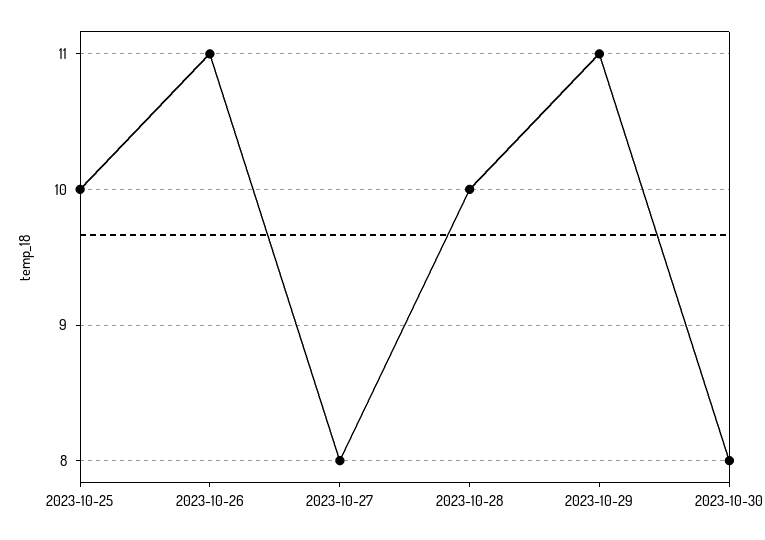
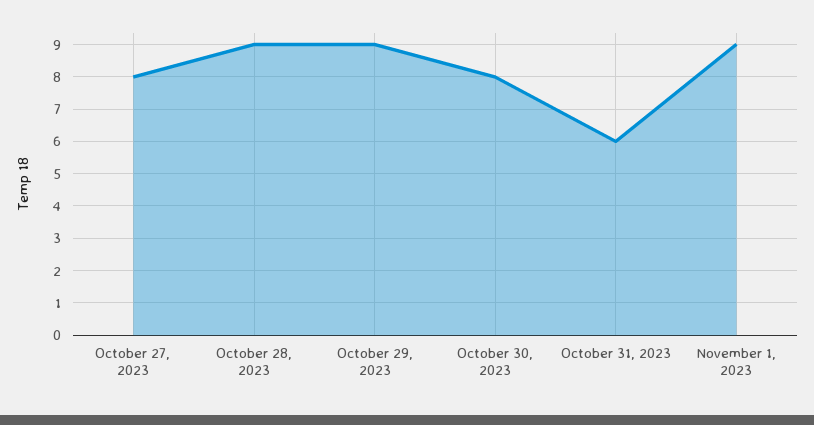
2023-10-25: 10 -> none
2023-10-26: 11 -> none
2023-10-28: 10 -> 9
2023-10-29: 11 -> 9
October 31, 2023: none -> 6
November 1, 2023: none -> 9

